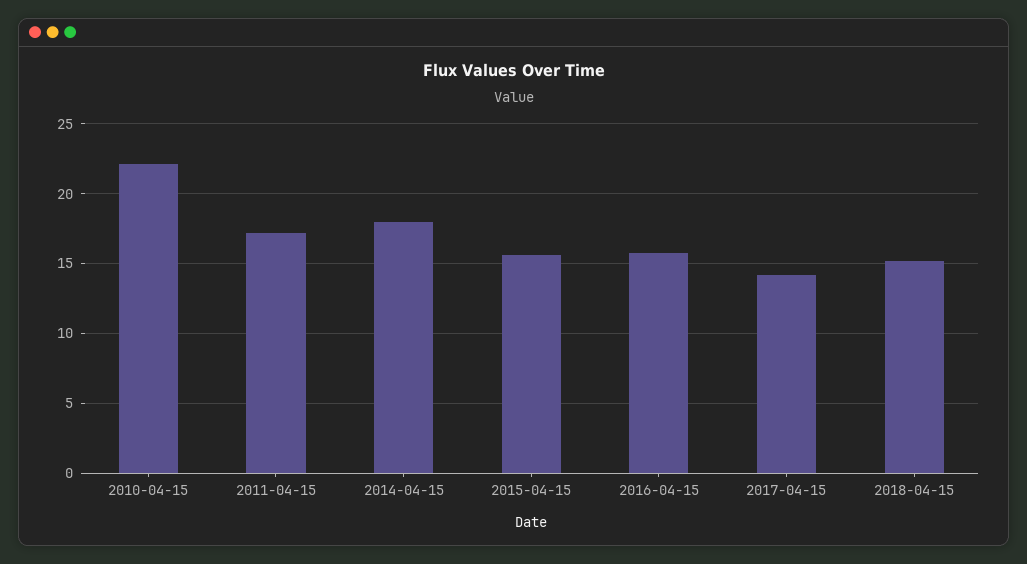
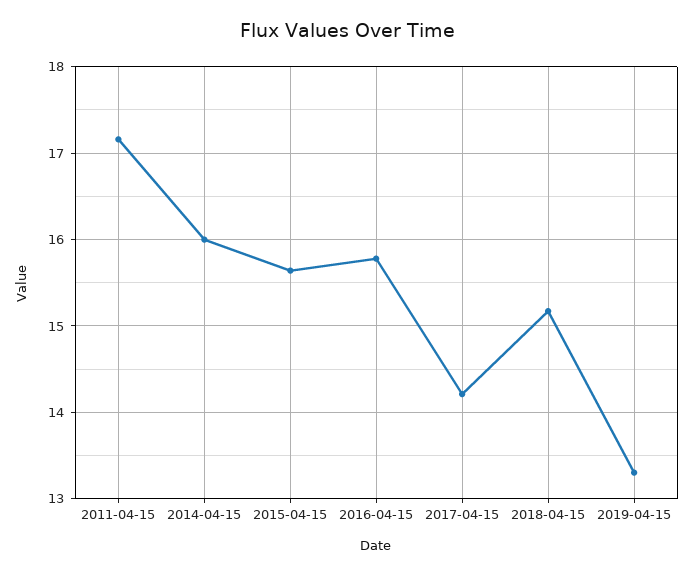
2010-04-15: 22 -> none
2014-04-15: 18 -> 16
2019-04-15: none -> 13.3

